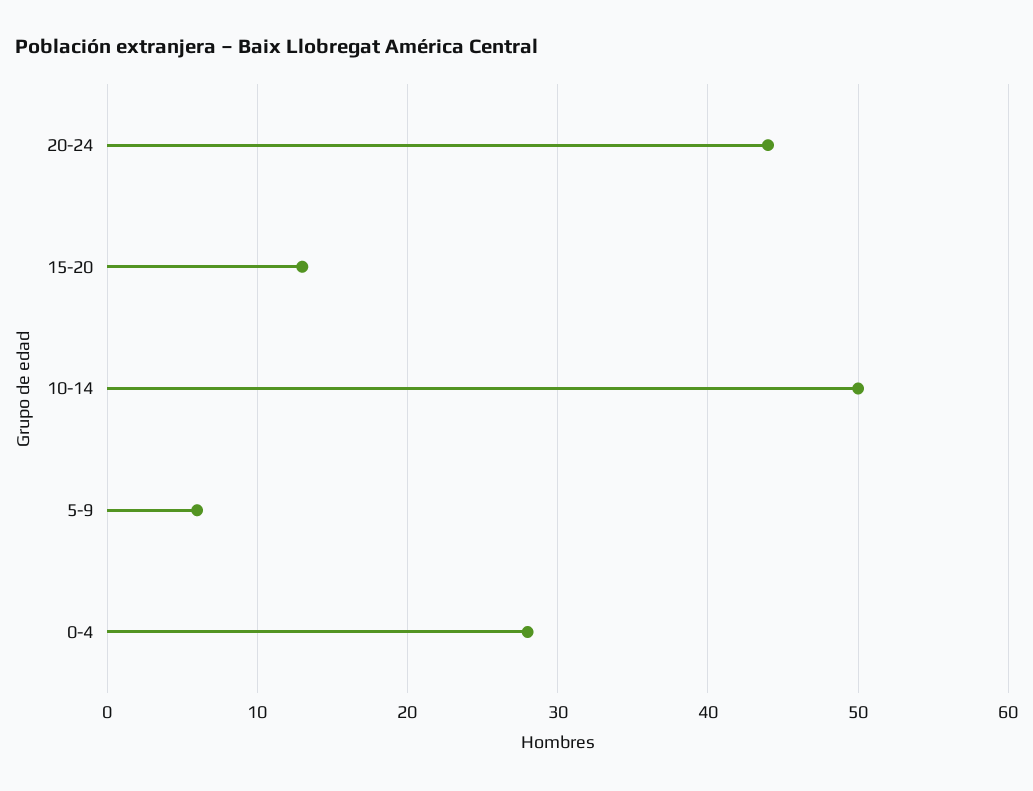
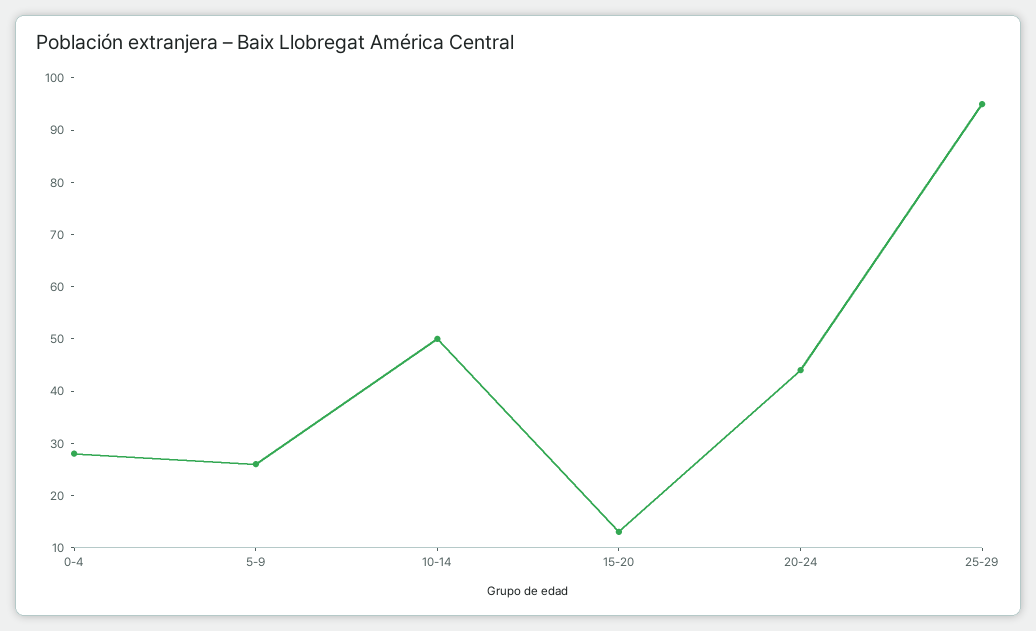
5-9: 6 -> 25
25-29: none -> 95

